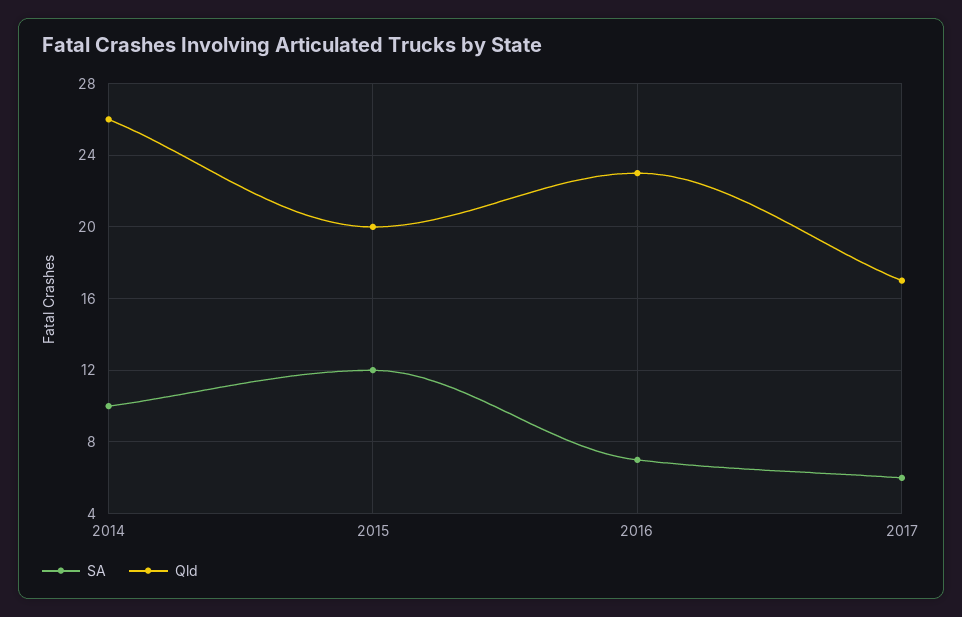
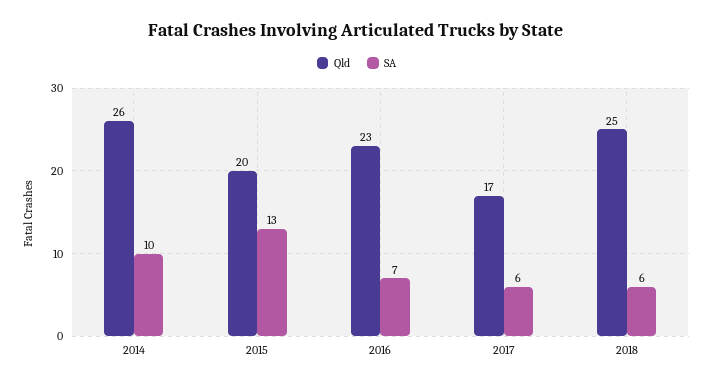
SA, 2015: 12 -> 13
Qld, 2018: none -> 25
SA, 2018: none -> 6

